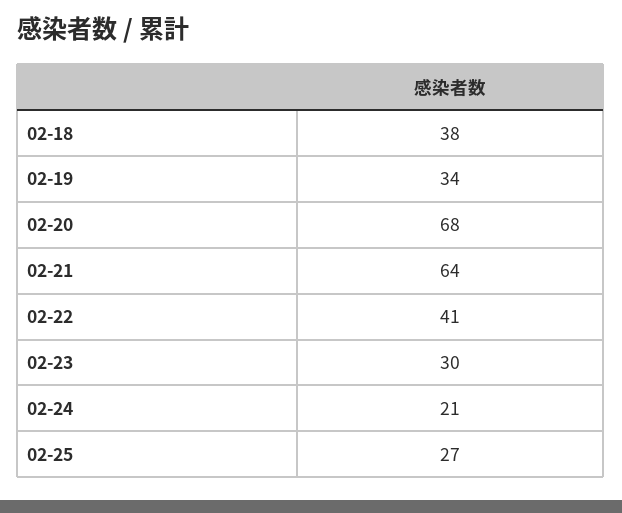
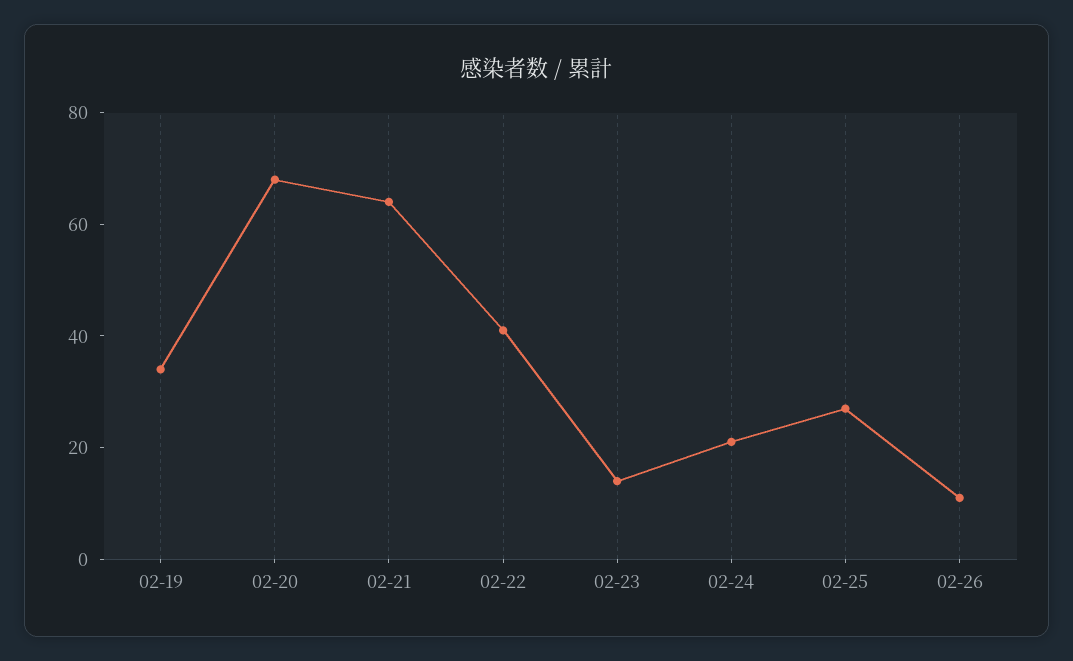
02-18: 38 -> none
02-23: 30 -> 15
02-26: none -> 10

